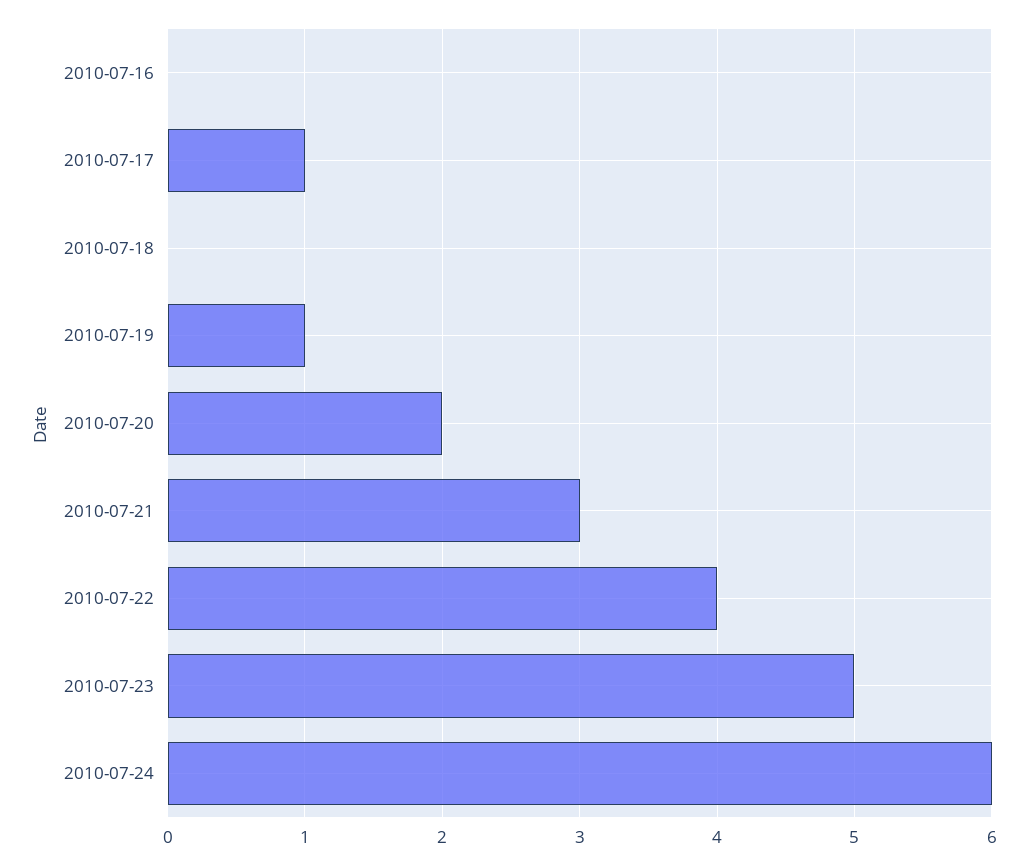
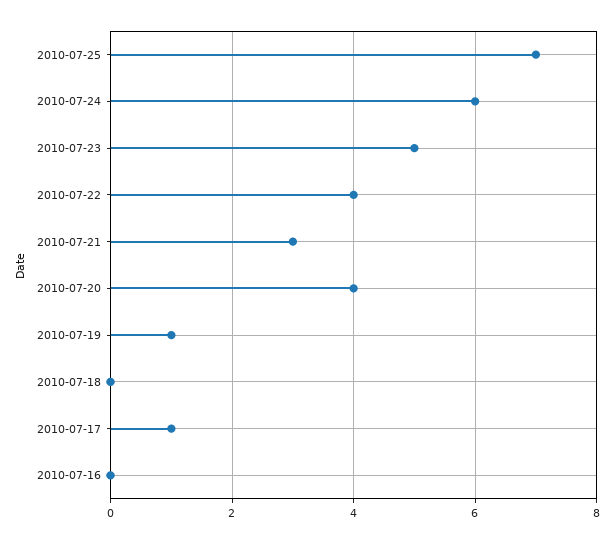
2010-07-20: 2 -> 4
2010-07-25: none -> 7

